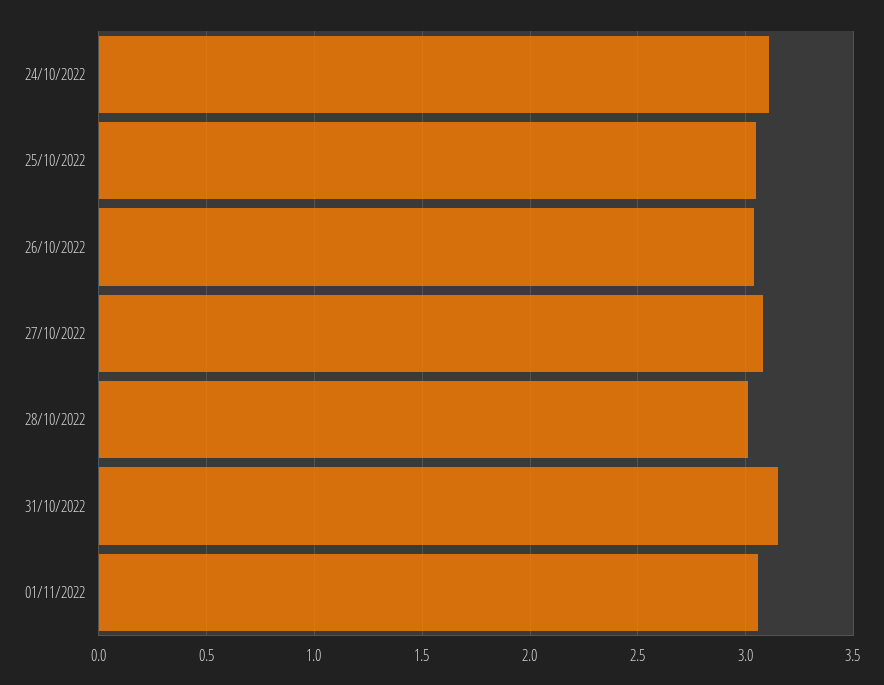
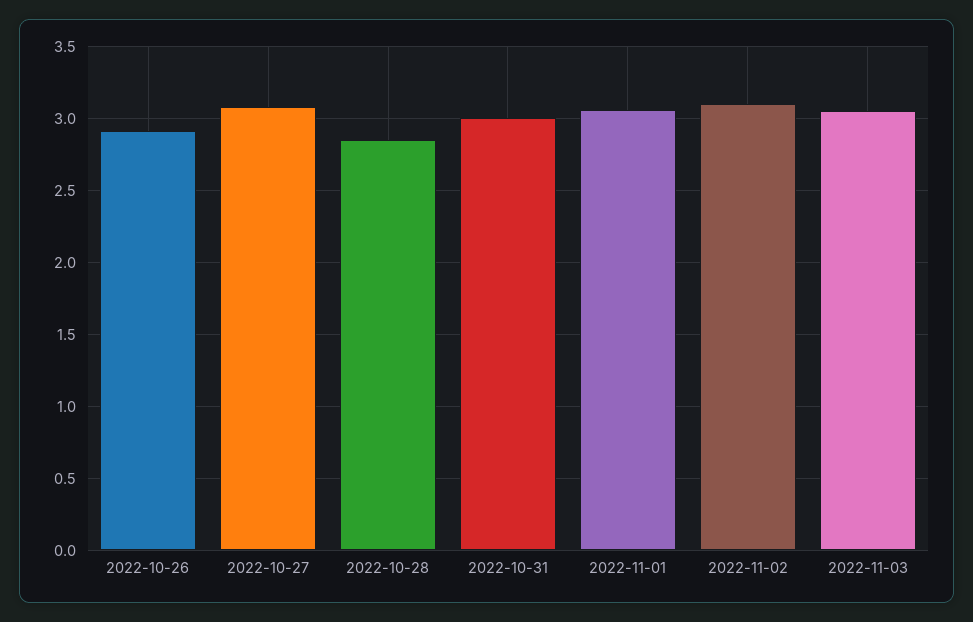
24/10/2022: 3.1 -> none
25/10/2022: 3.05 -> none
26/10/2022: 3.05 -> 2.9
28/10/2022: 3 -> 2.85
31/10/2022: 3.15 -> 3
2022-11-02: none -> 3.1
2022-11-03: none -> 3.05

